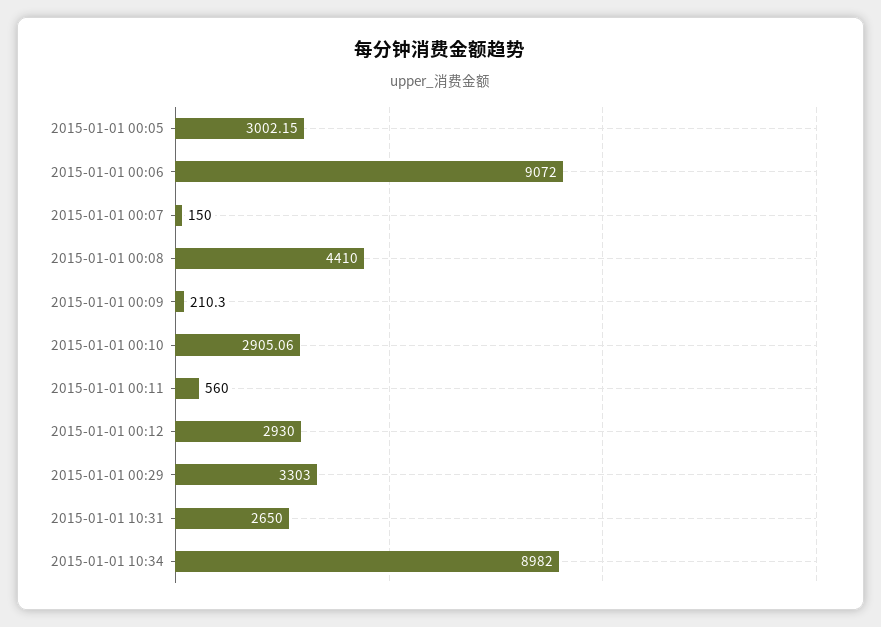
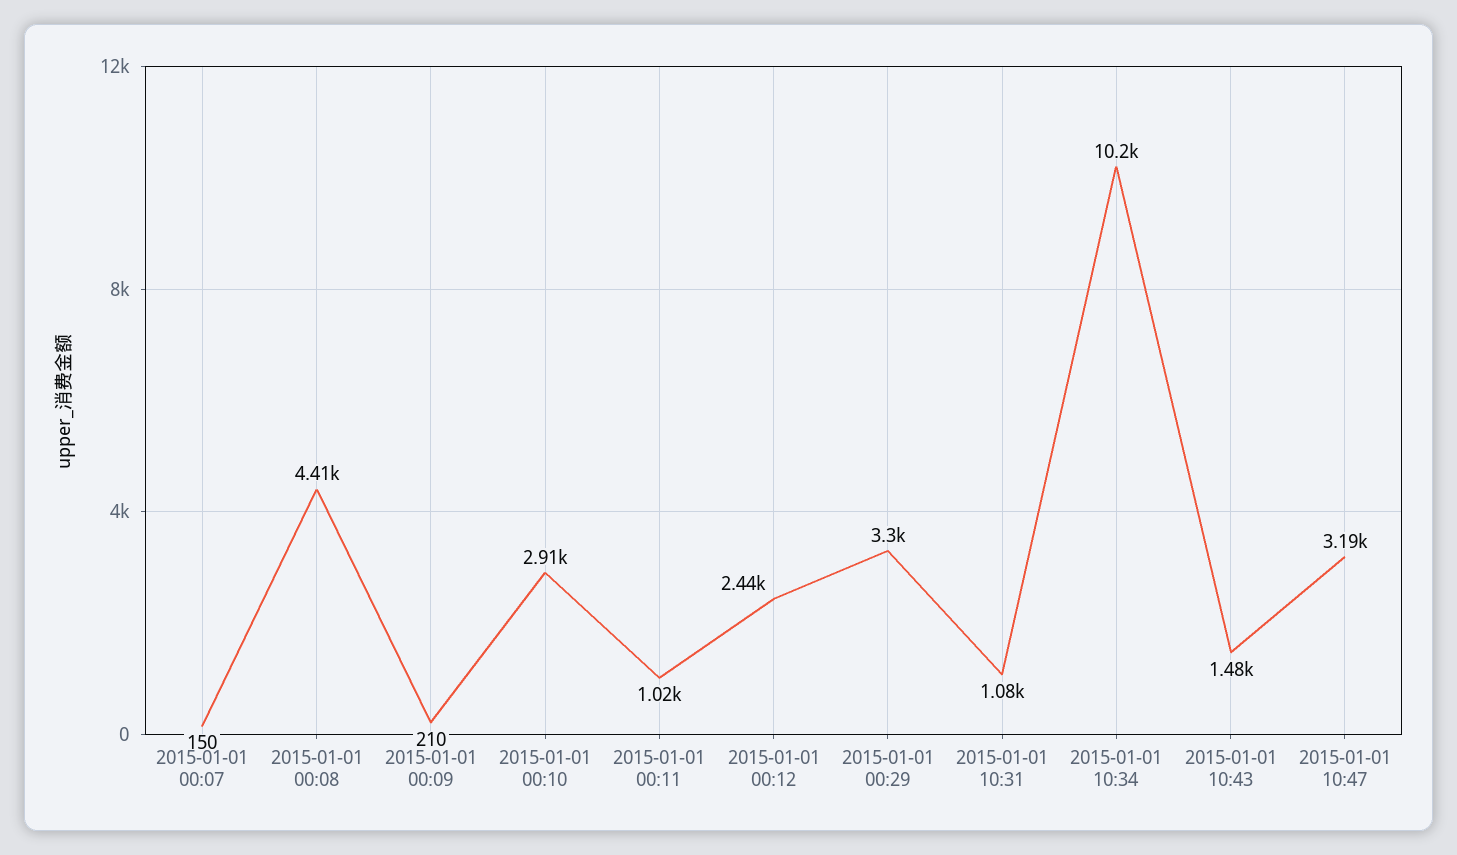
2015-01-01 00:05: 3002.15 -> none
2015-01-01 00:06: 9072 -> none
2015-01-01 00:09: 210.3 -> 210
2015-01-01 00:11: 560 -> 1020
2015-01-01 00:12: 2930 -> 2440
2015-01-01 10:31: 2650 -> 1080
2015-01-01 10:34: 8982 -> 10200
2015-01-01 10:43: none -> 1480
2015-01-01 10:47: none -> 3190

